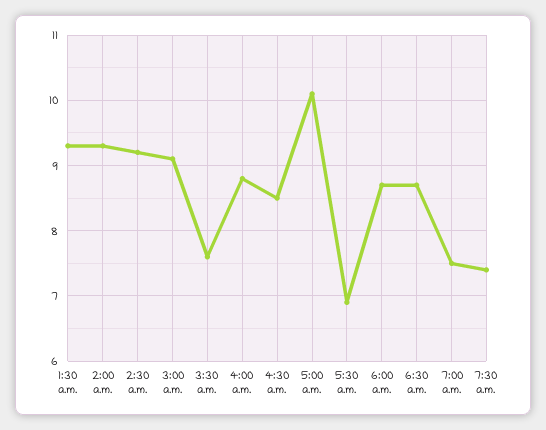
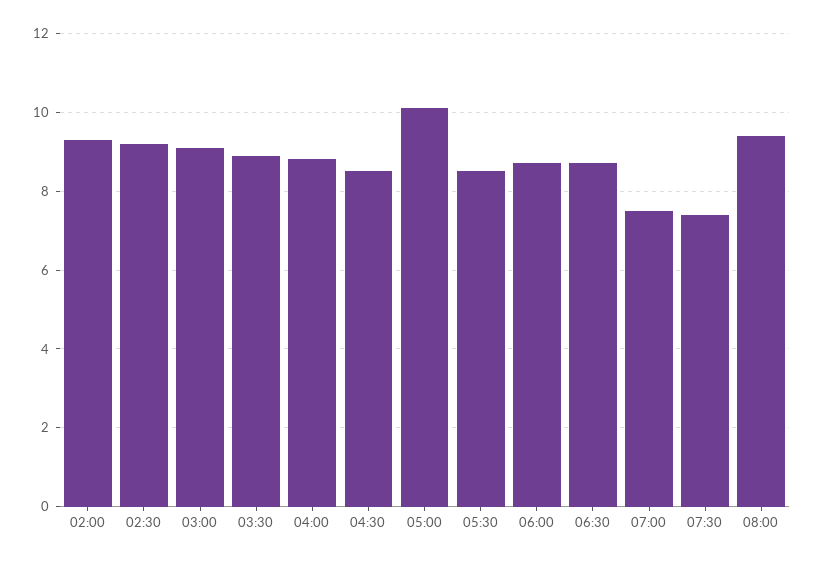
1:30 a.m.: 9.3 -> none
3:30 a.m.: 7.6 -> 9
5:30 a.m.: 6.9 -> 8.5
08:00: none -> 9.5

